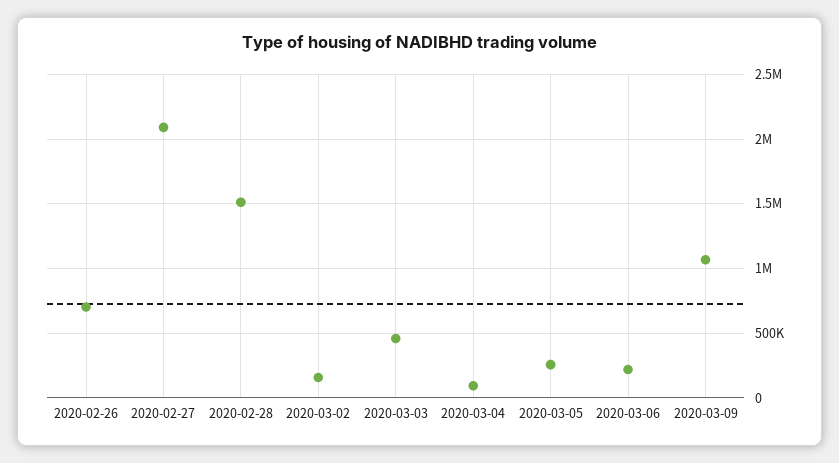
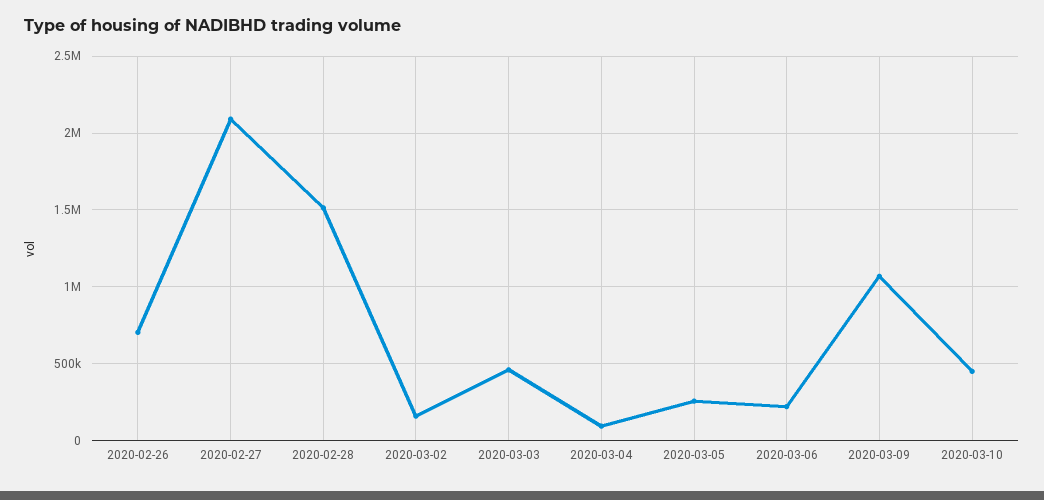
2020-03-10: none -> 450000

